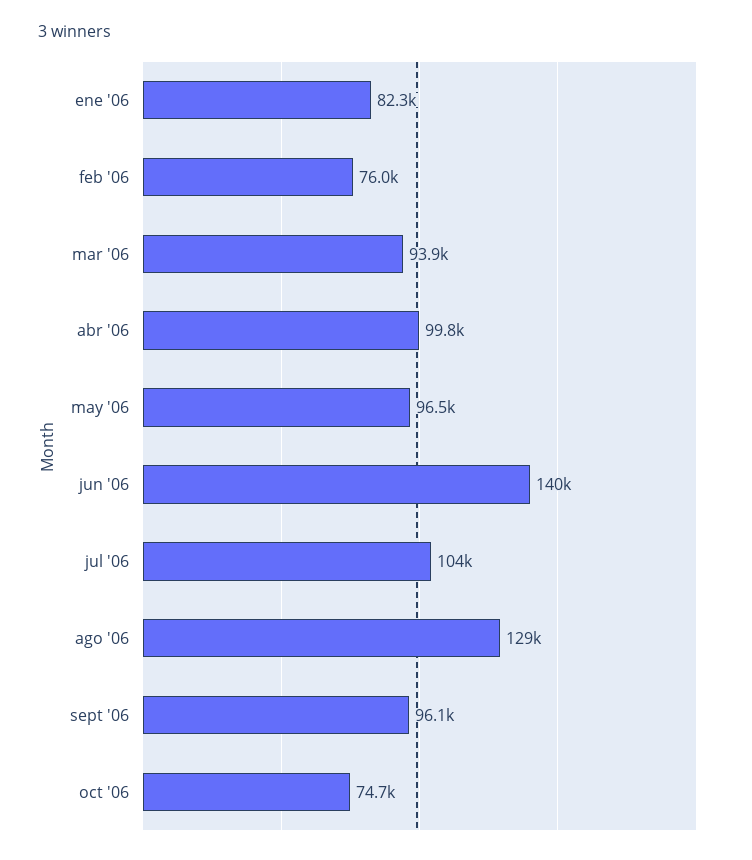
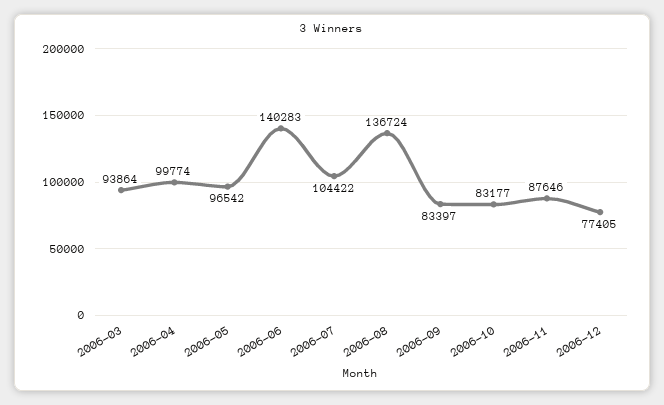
ene '06: 82300 -> none
feb '06: 76000 -> none
ago '06: 129000 -> 136724
sept '06: 96100 -> 83397
oct '06: 74700 -> 83177
2006-11: none -> 87646
2006-12: none -> 77405

